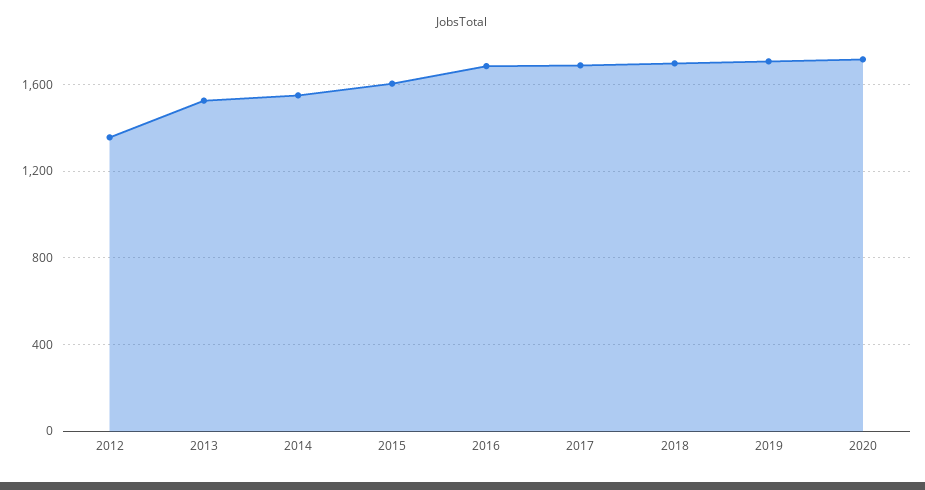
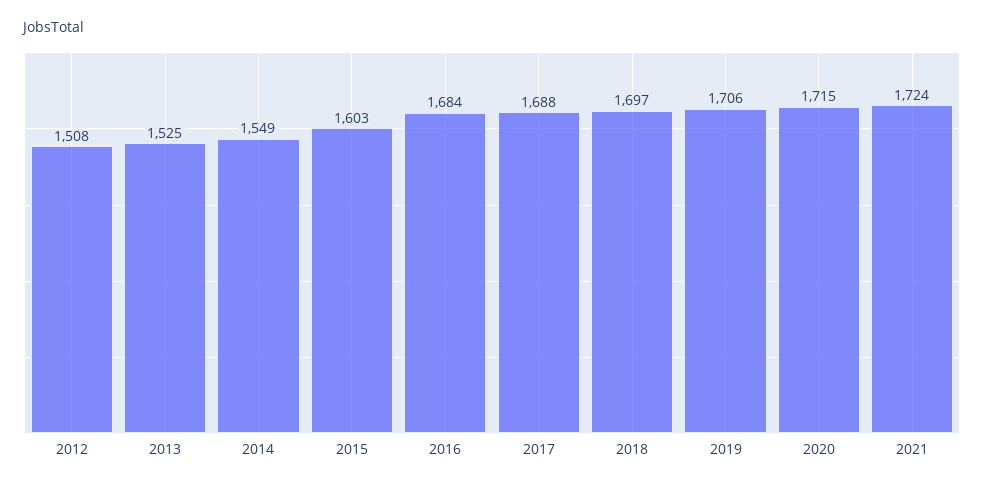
2012: 1350 -> 1508
2021: none -> 1724

